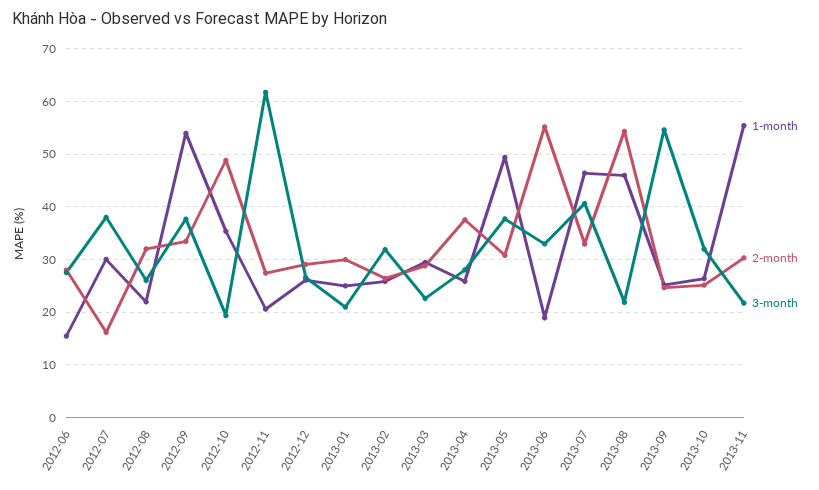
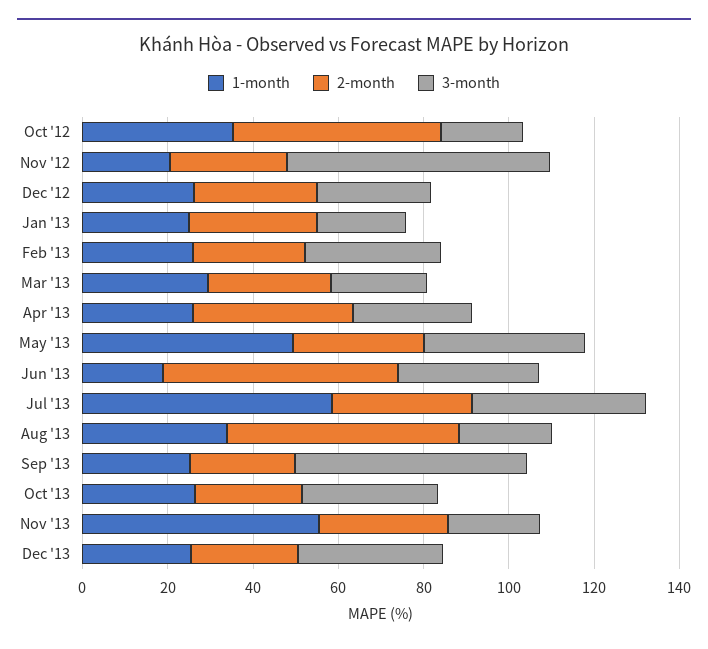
1-month, 2012-06: 16 -> none
2-month, 2012-06: 28 -> none
3-month, 2012-06: 28 -> none
1-month, 2012-07: 30 -> none
2-month, 2012-07: 16 -> none
3-month, 2012-07: 38 -> none
1-month, 2012-08: 22 -> none
2-month, 2012-08: 32 -> none
3-month, 2012-08: 26 -> none
1-month, 2012-09: 54 -> none
2-month, 2012-09: 34 -> none
3-month, 2012-09: 38 -> none
1-month, 2013-07: 46 -> 60
1-month, 2013-08: 46 -> 35
1-month, Dec '13: none -> 25
2-month, Dec '13: none -> 25
3-month, Dec '13: none -> 35

